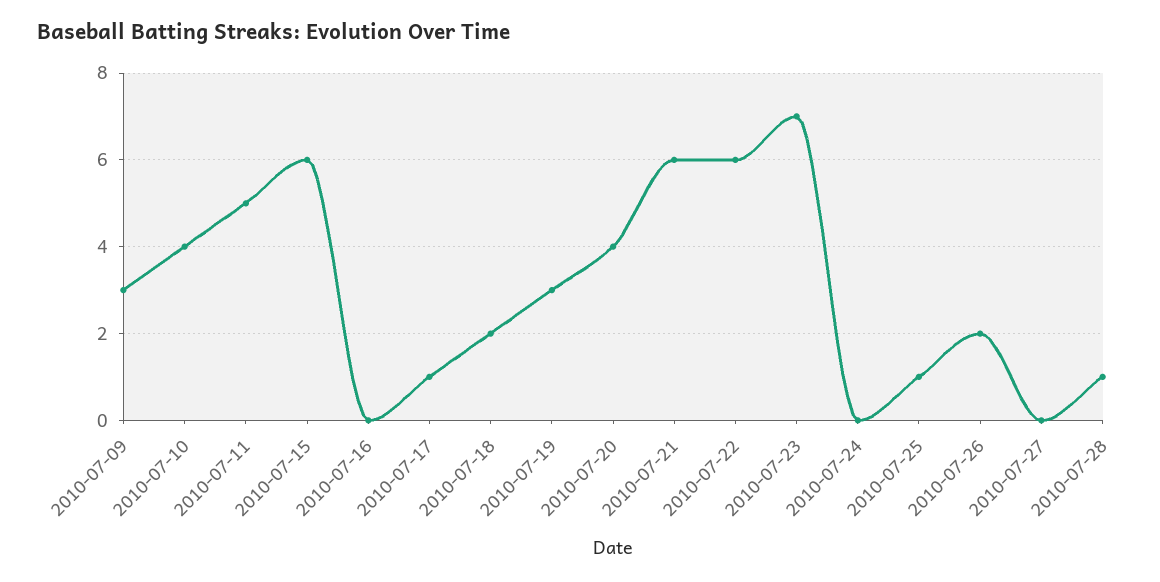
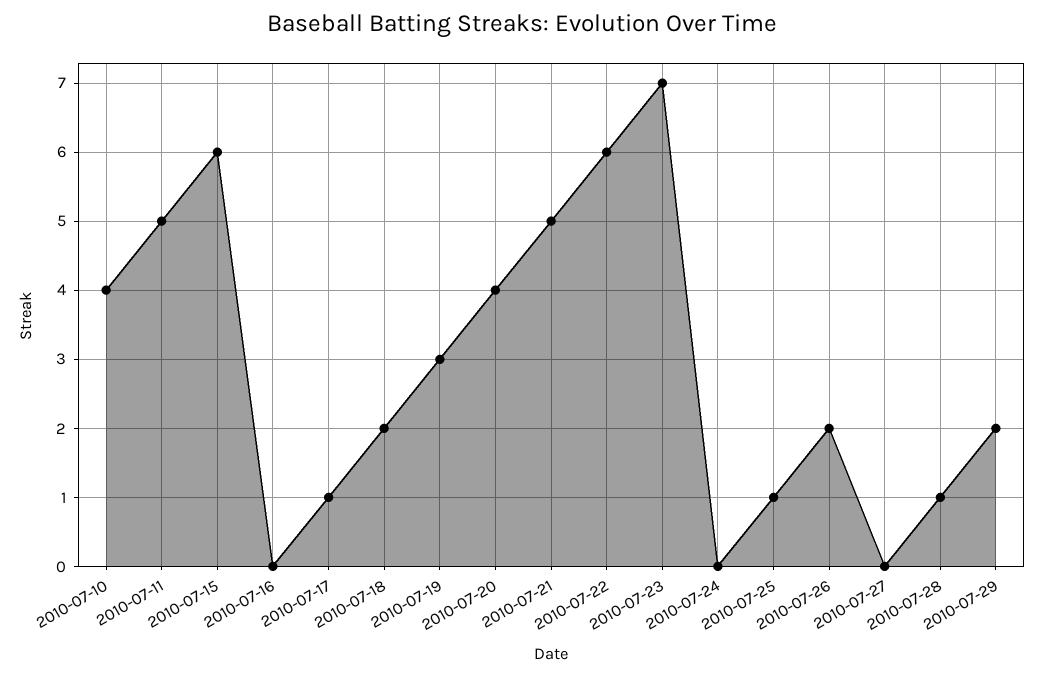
2010-07-09: 3 -> none
2010-07-21: 6 -> 5
2010-07-29: none -> 2

